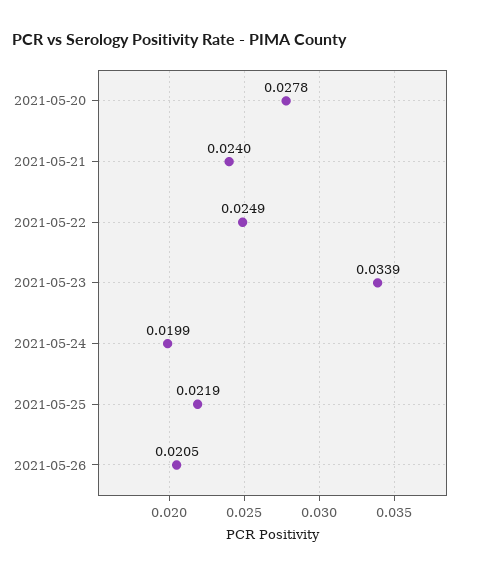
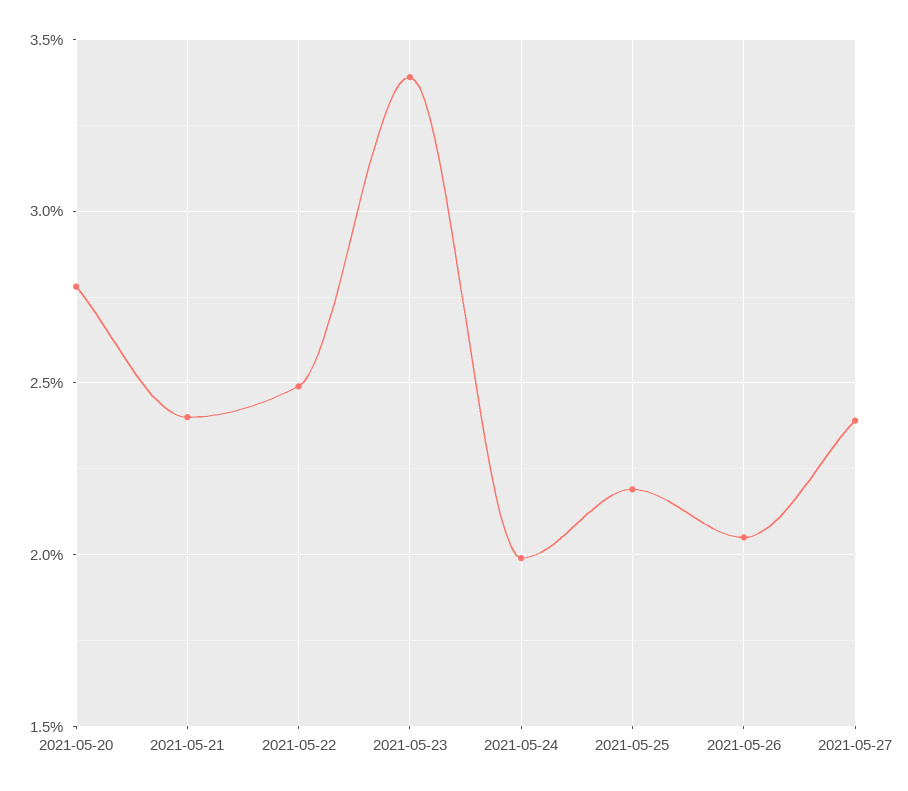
2021-05-27: none -> 0.024

